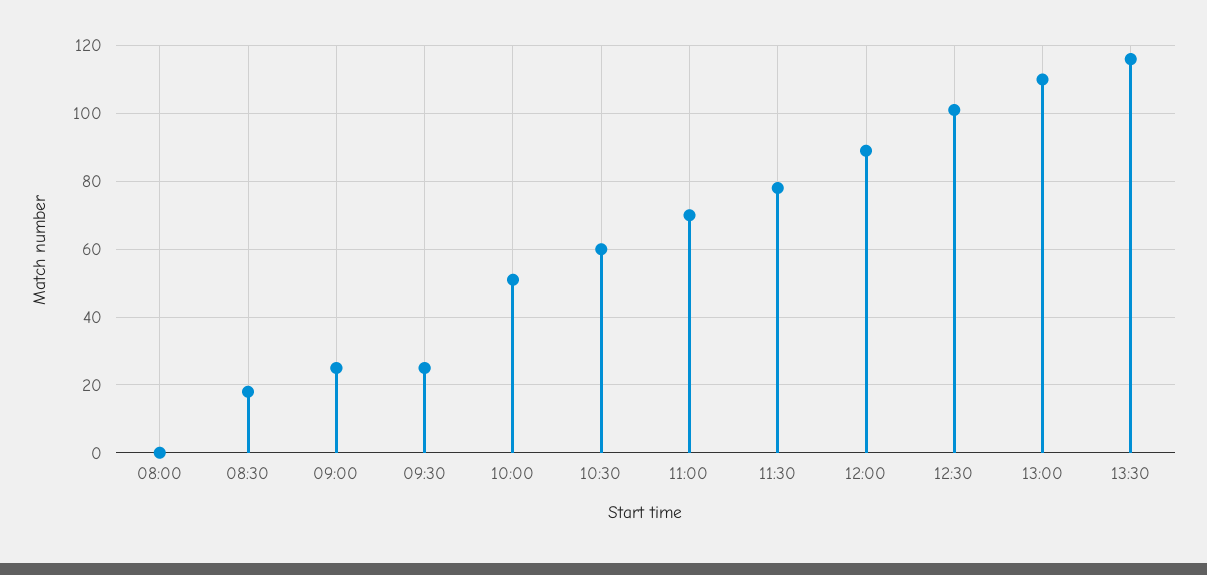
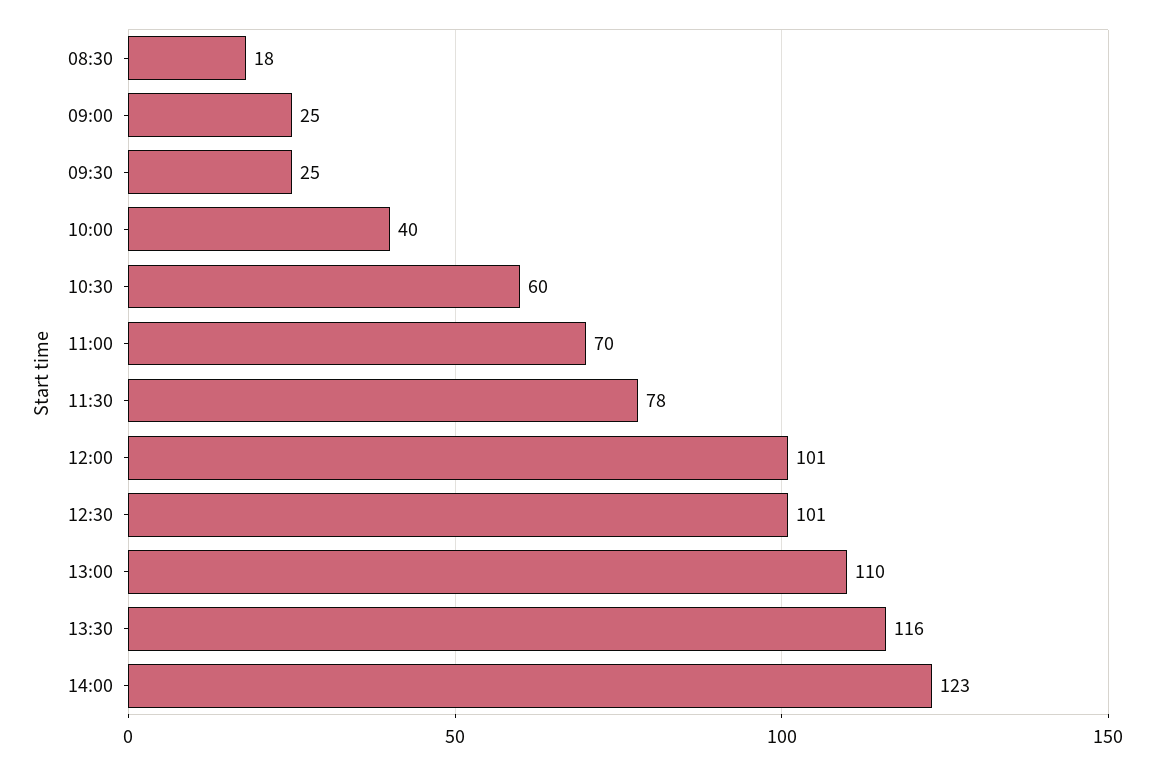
08:00: 0 -> none
10:00: 50 -> 40
12:00: 90 -> 101
14:00: none -> 123

